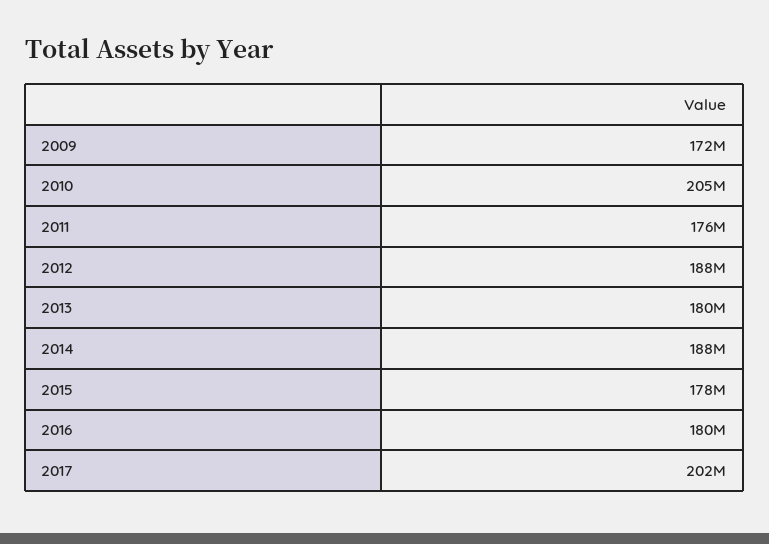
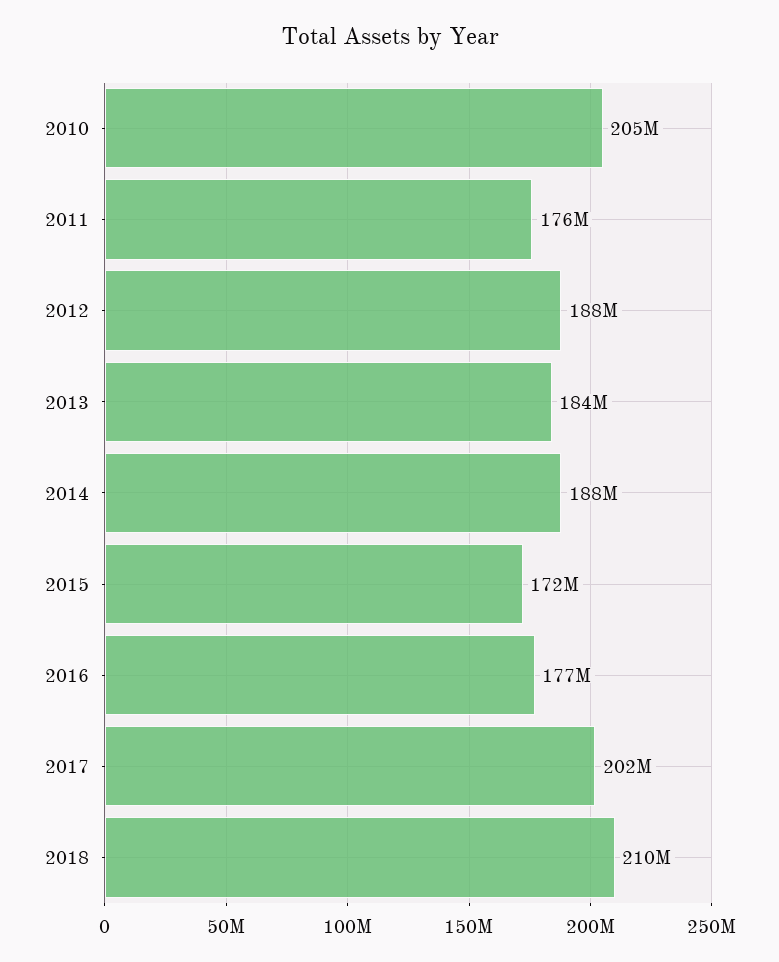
2009: 172000000 -> none
2013: 180000000 -> 184000000
2015: 178000000 -> 172000000
2016: 180000000 -> 177000000
2018: none -> 210000000

